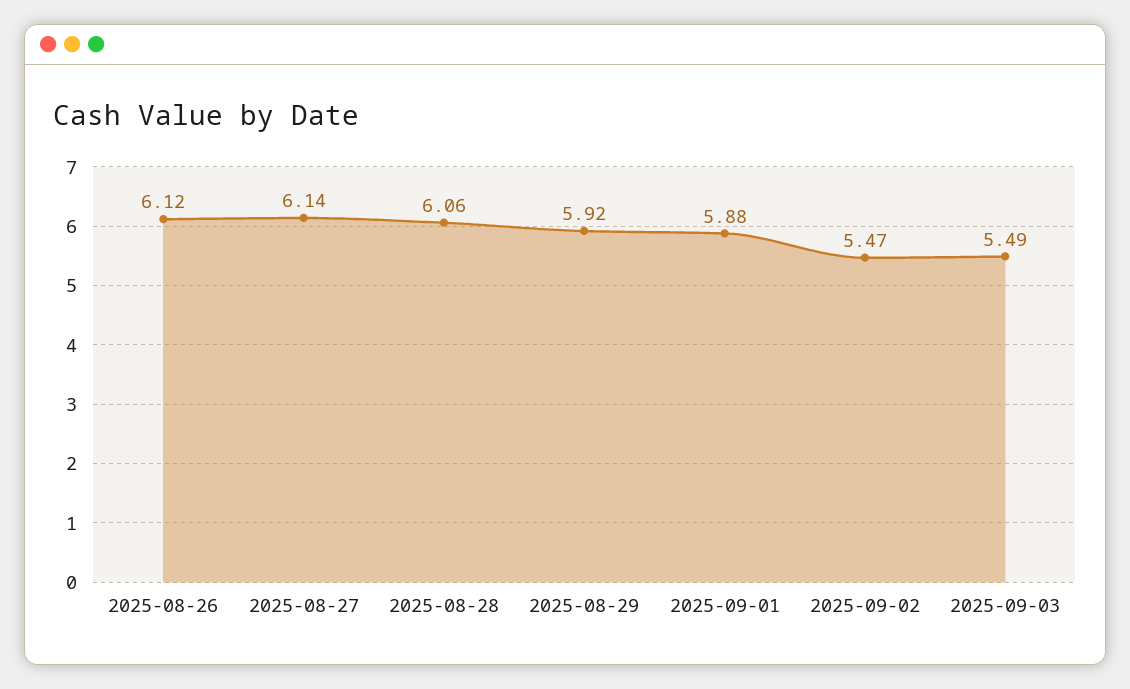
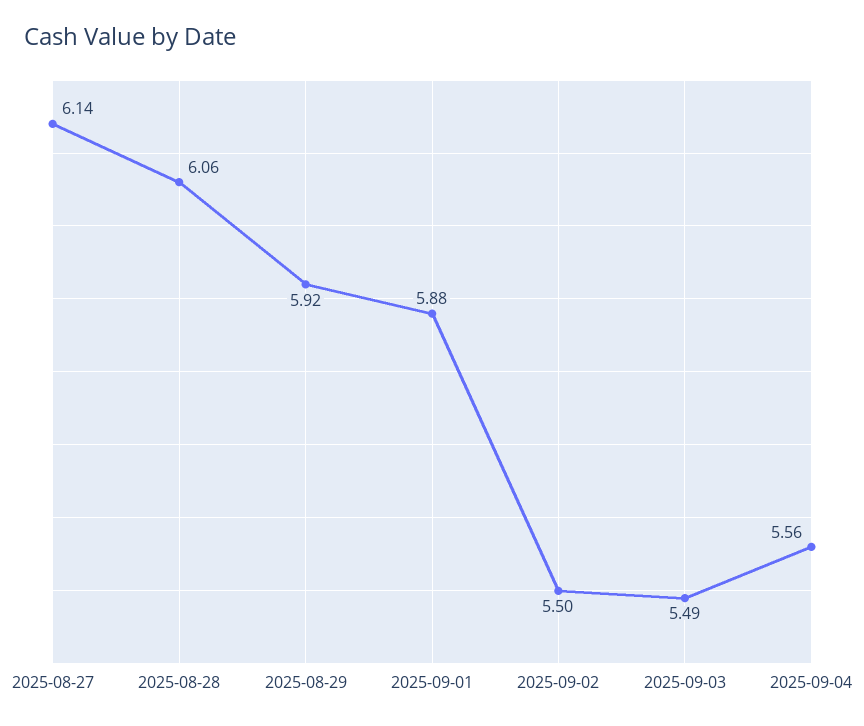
2025-08-26: 6.12 -> none
2025-09-02: 5.47 -> 5.5
2025-09-04: none -> 5.56

